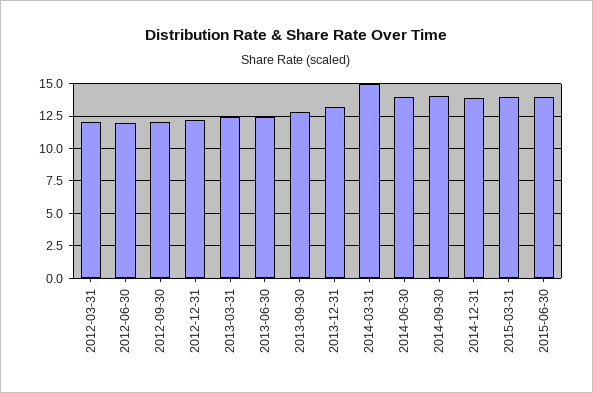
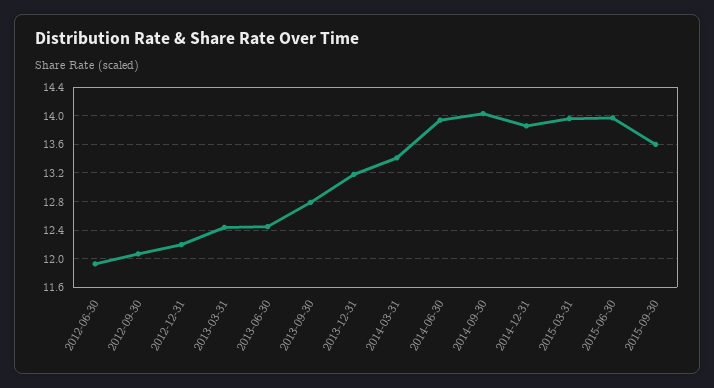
2012-03-31: 12 -> none
2014-03-31: 15 -> 13.4
2015-09-30: none -> 13.6

